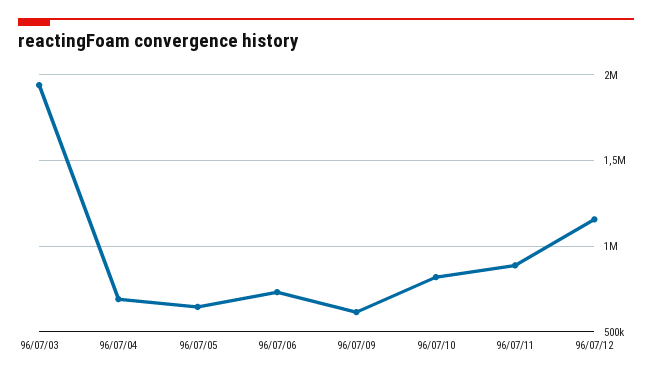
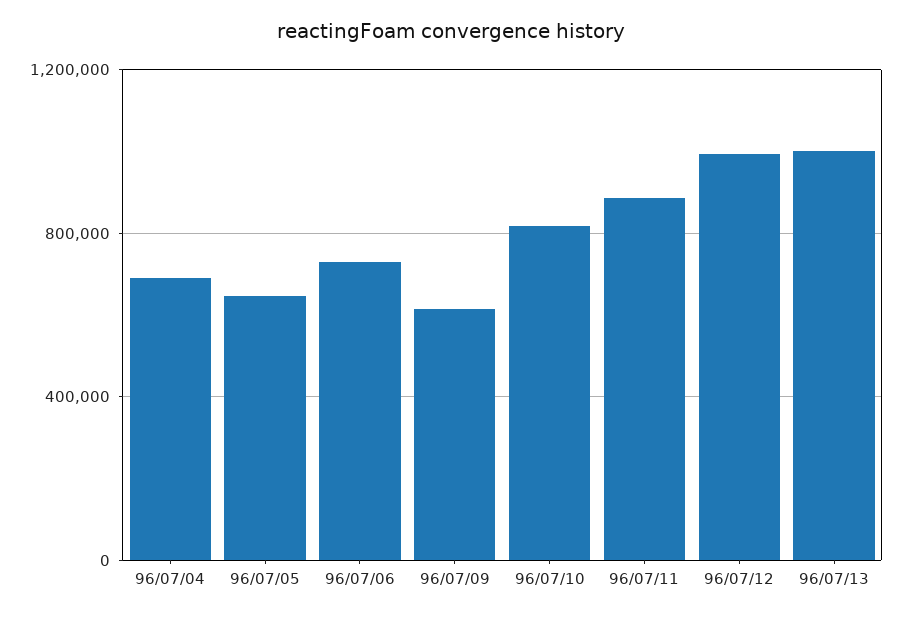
96/07/03: 1950000 -> none
96/07/12: 1150000 -> 1000000
96/07/13: none -> 1000000

